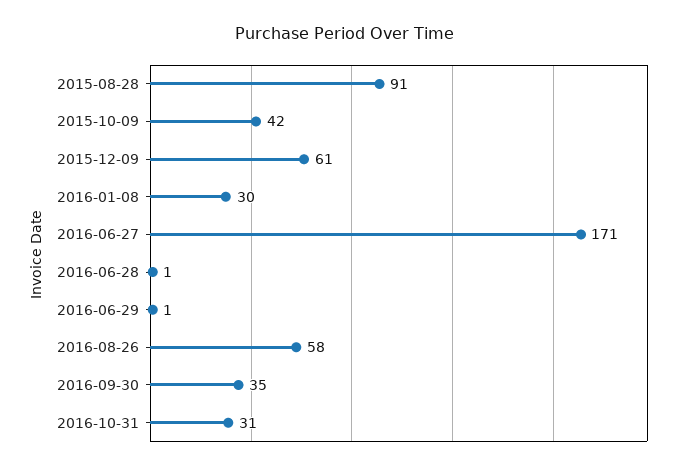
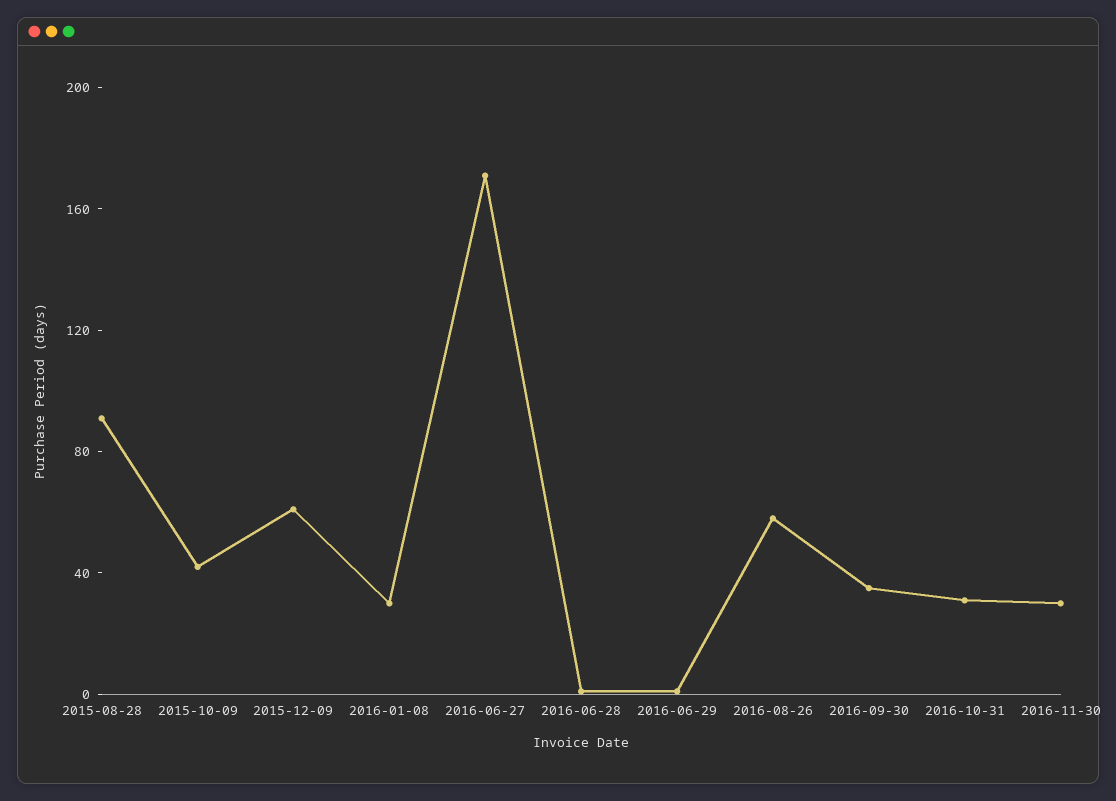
2016-11-30: none -> 30

